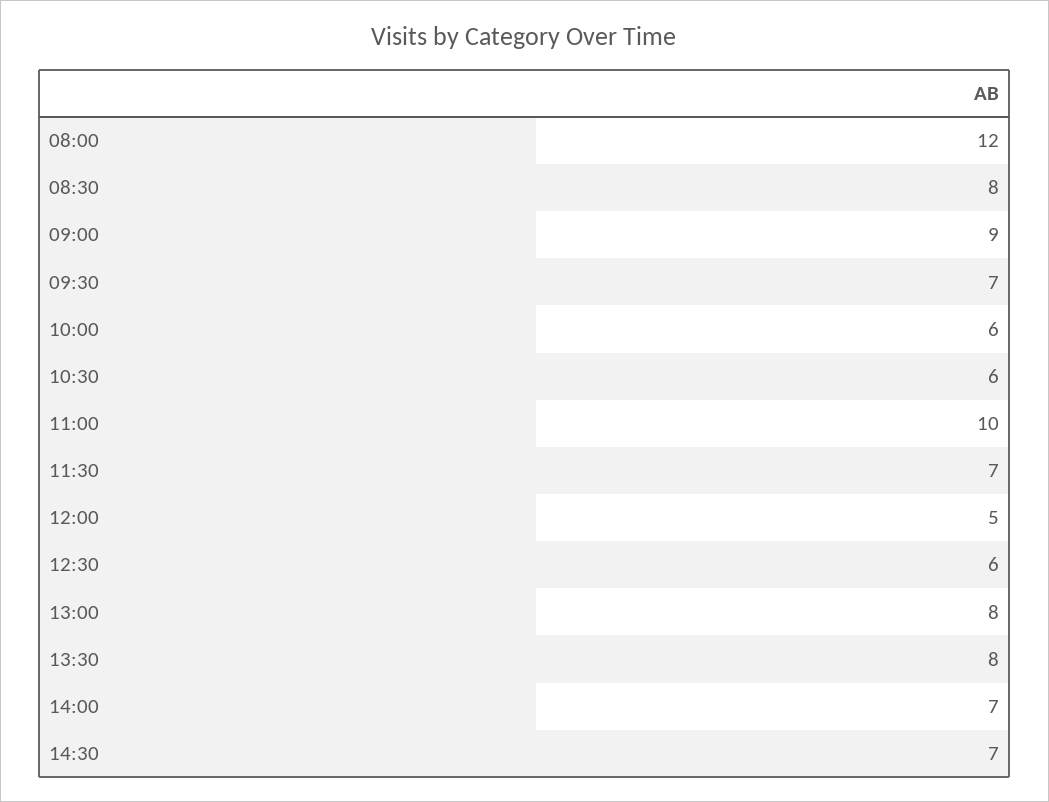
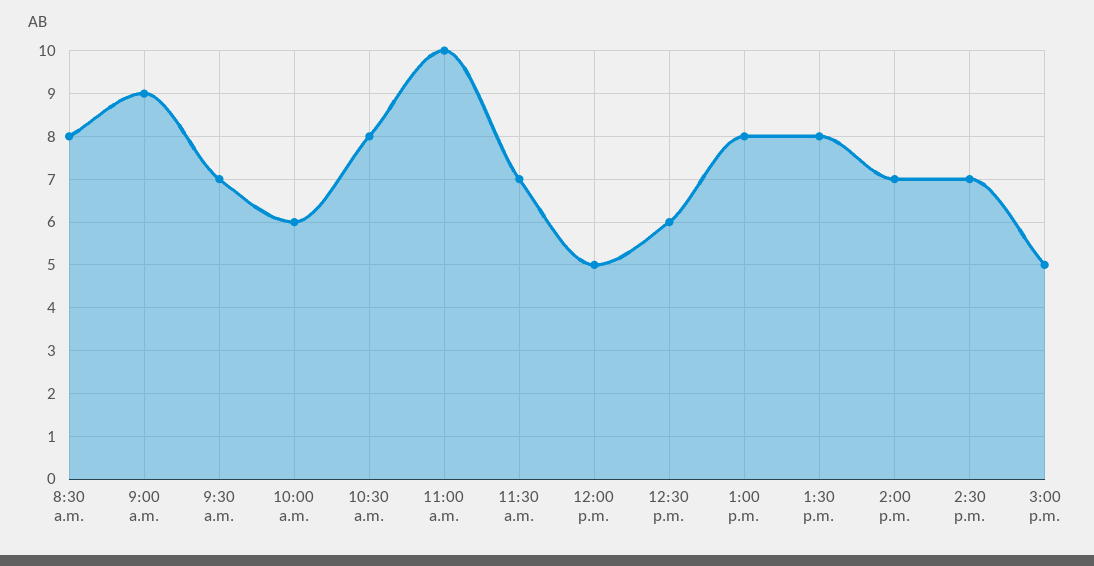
08:00: 12 -> none
10:30: 6 -> 8
3:00 p.m.: none -> 5

